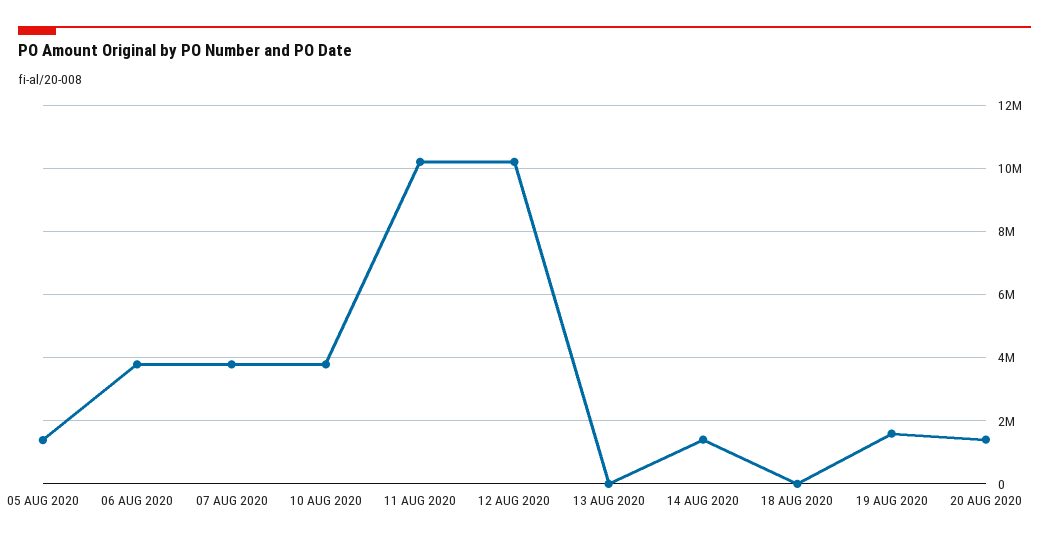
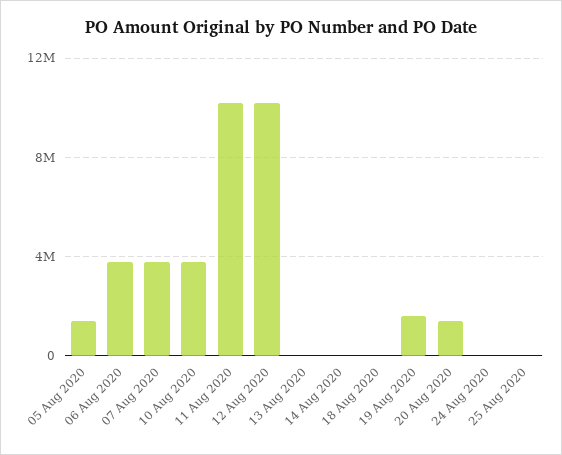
14 AUG 2020: 1400000 -> 0
24 Aug 2020: none -> 0
25 Aug 2020: none -> 0

